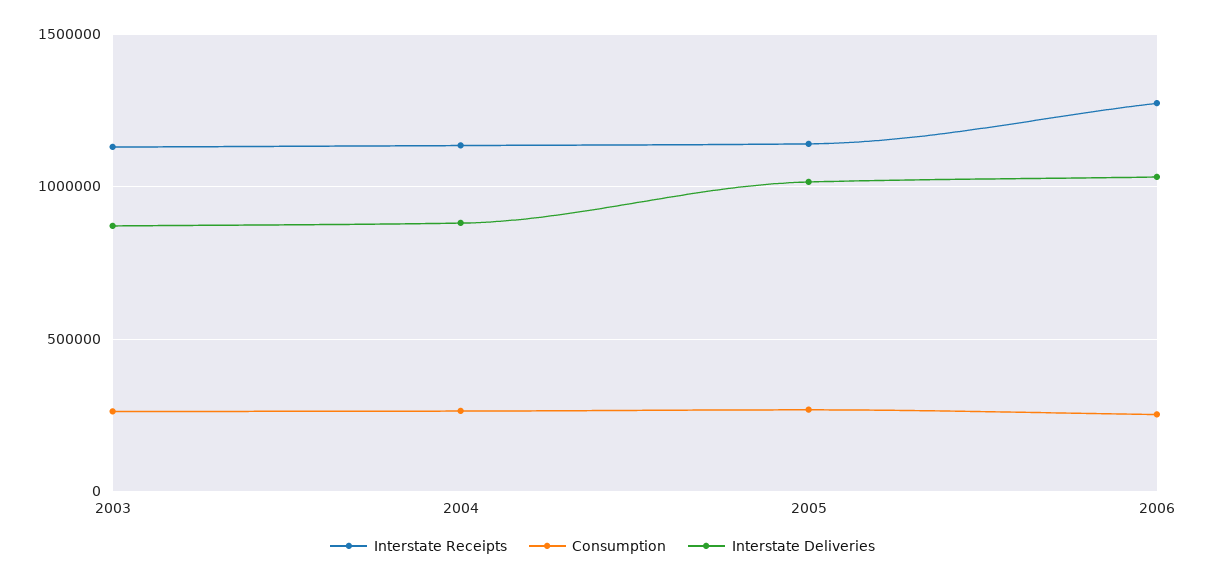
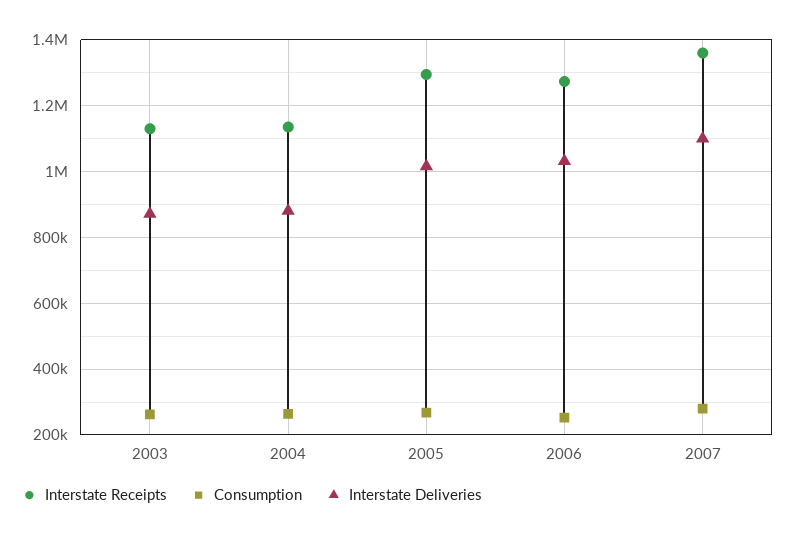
Interstate Receipts, 2005: 1150000 -> 1300000
Interstate Receipts, 2007: none -> 1360000
Consumption, 2007: none -> 280000
Interstate Deliveries, 2007: none -> 1100000

